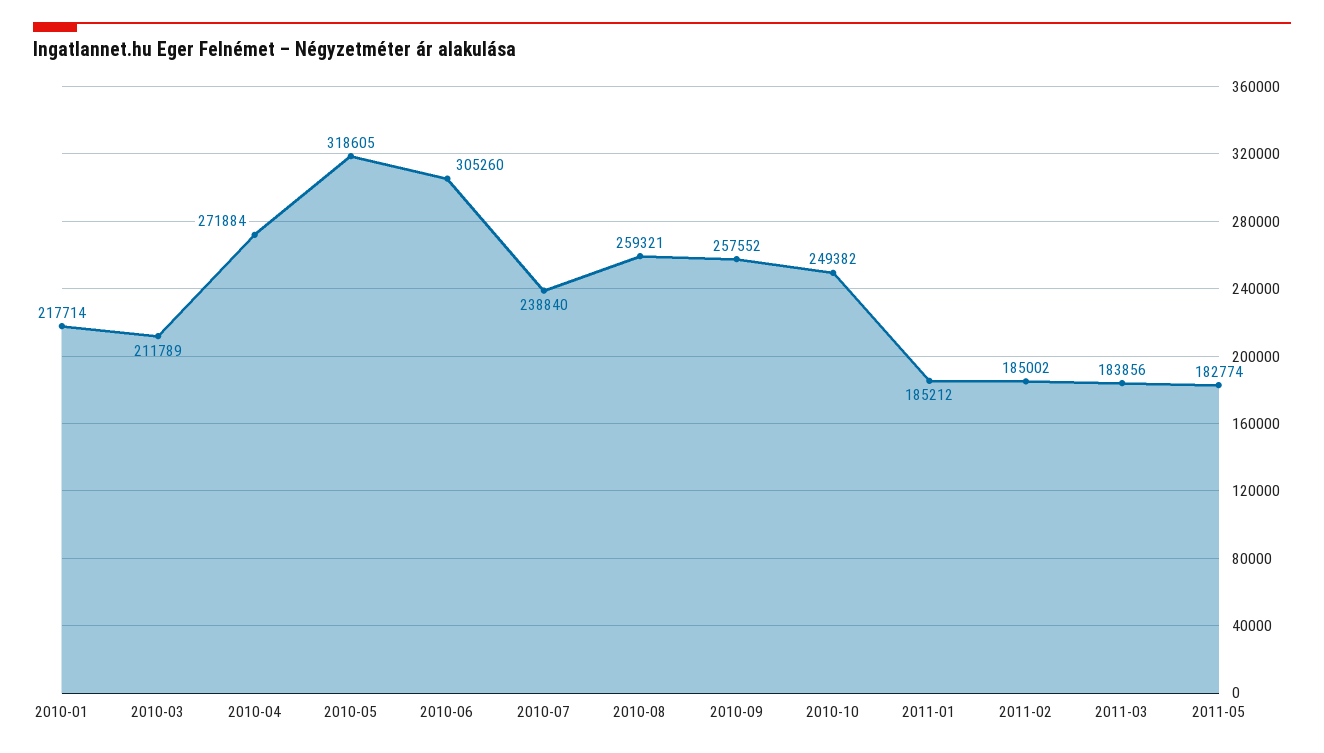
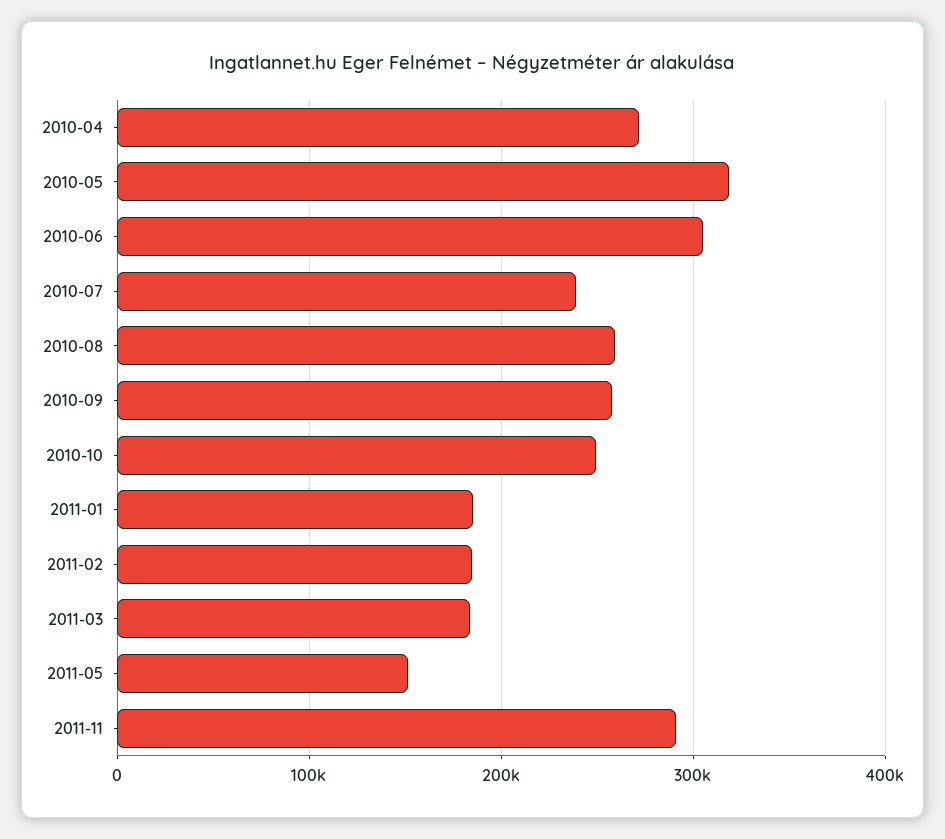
2010-01: 217714 -> none
2010-03: 211789 -> none
2011-05: 182774 -> 150000
2011-11: none -> 290000

